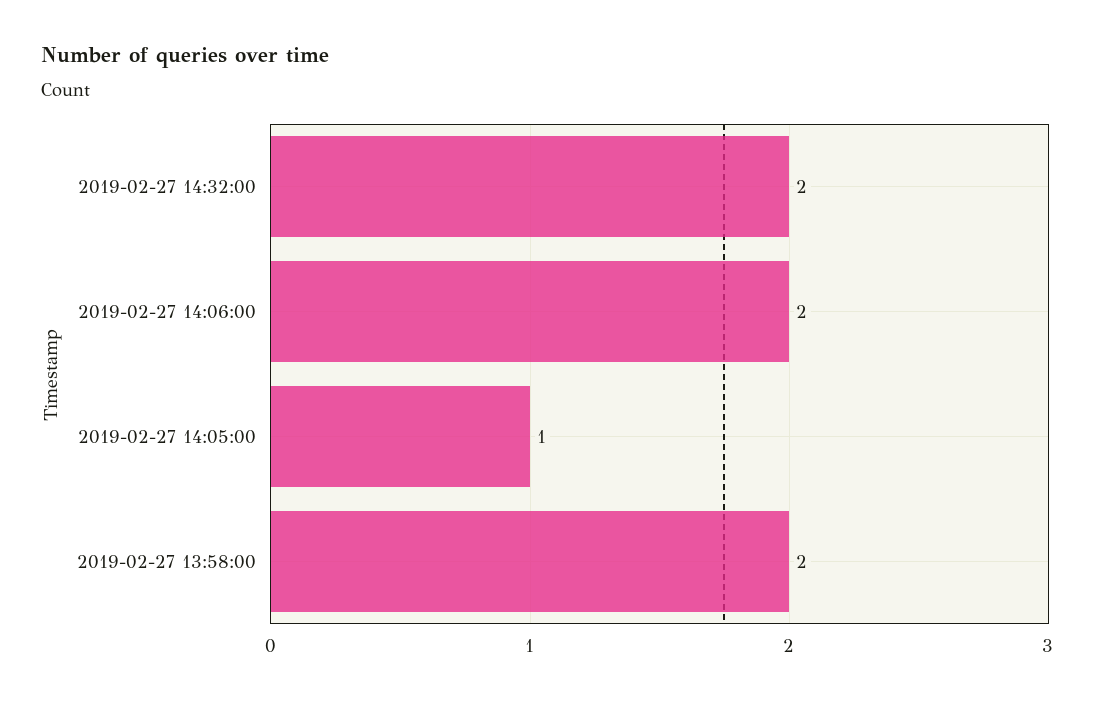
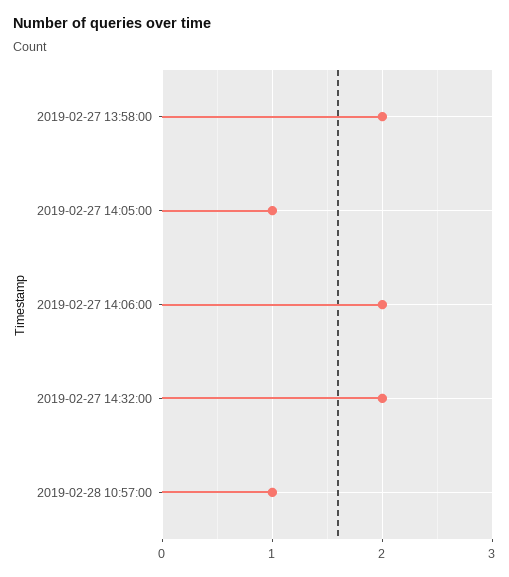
2019-02-28 10:57:00: none -> 1

